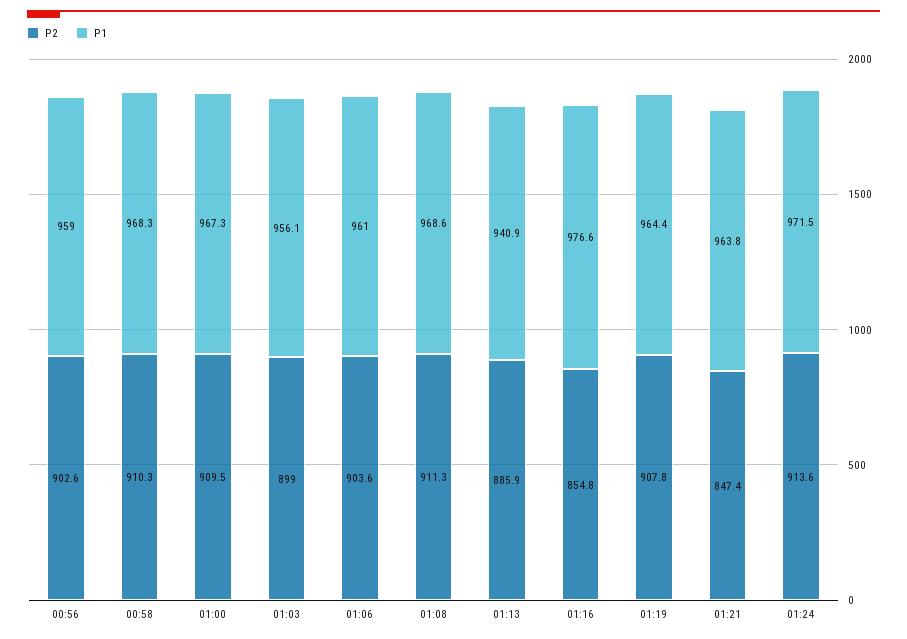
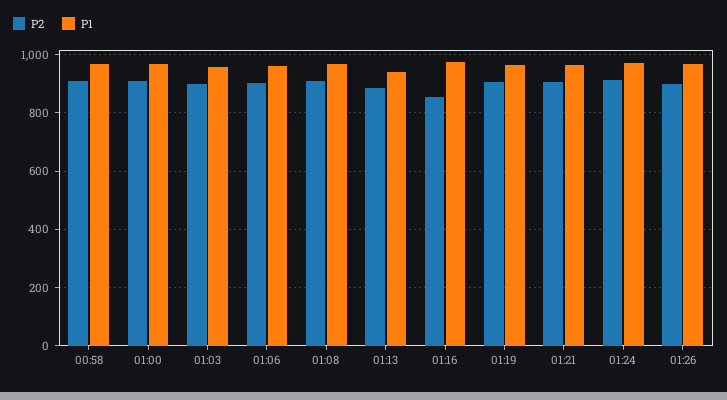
P2, 00:56: 902.6 -> none
P1, 00:56: 959 -> none
P2, 01:21: 847.4 -> 900
P2, 01:26: none -> 900
P1, 01:26: none -> 975

